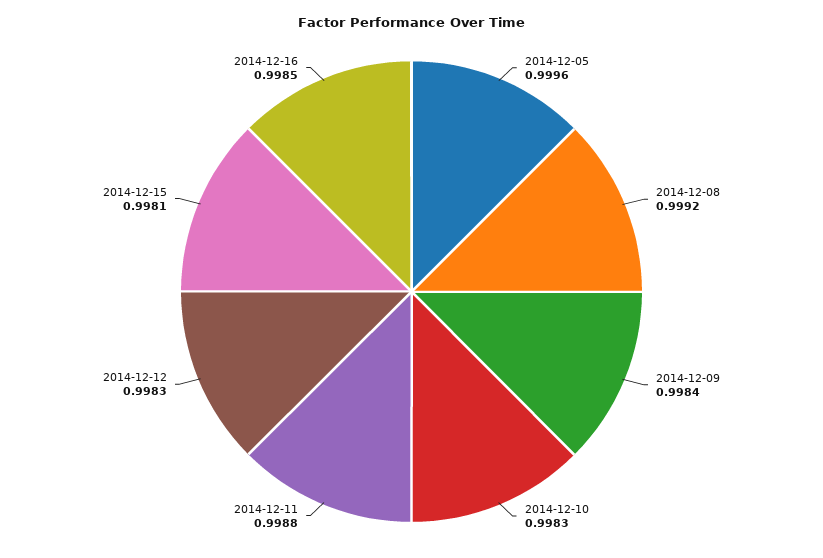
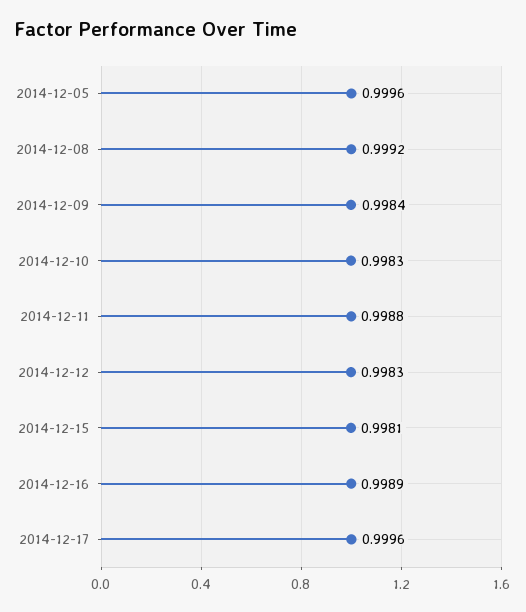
2014-12-16: 0.9985 -> 0.9989
2014-12-17: none -> 0.9996

